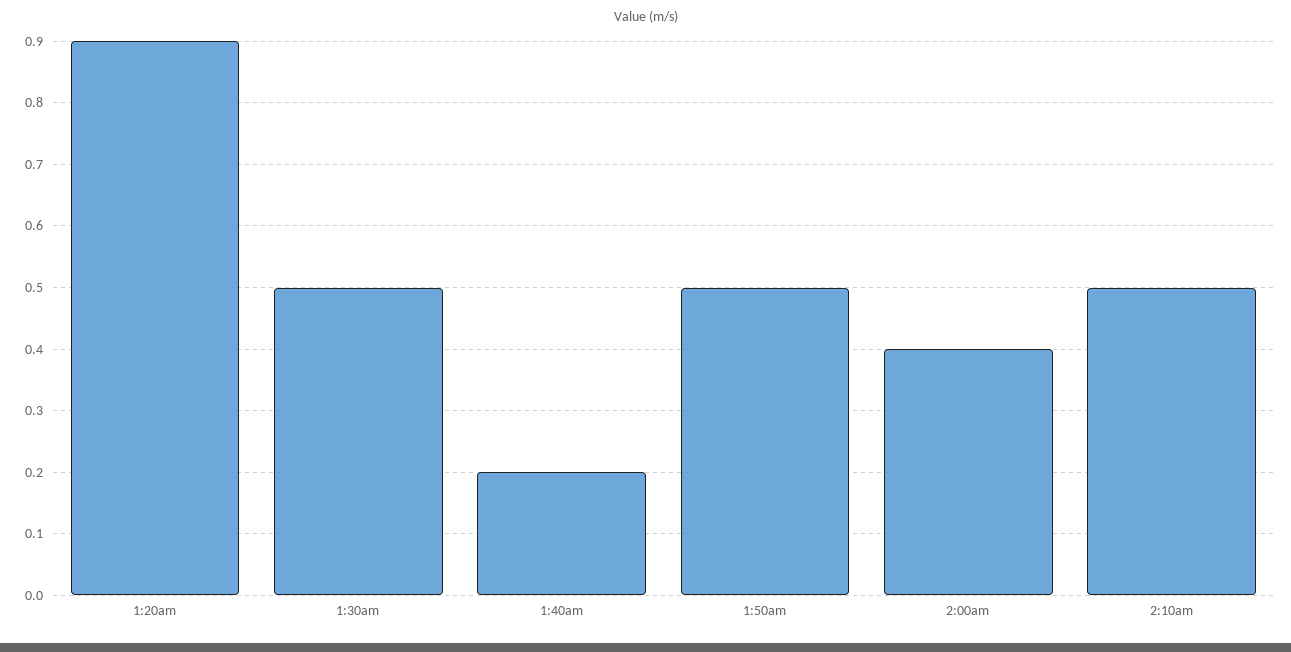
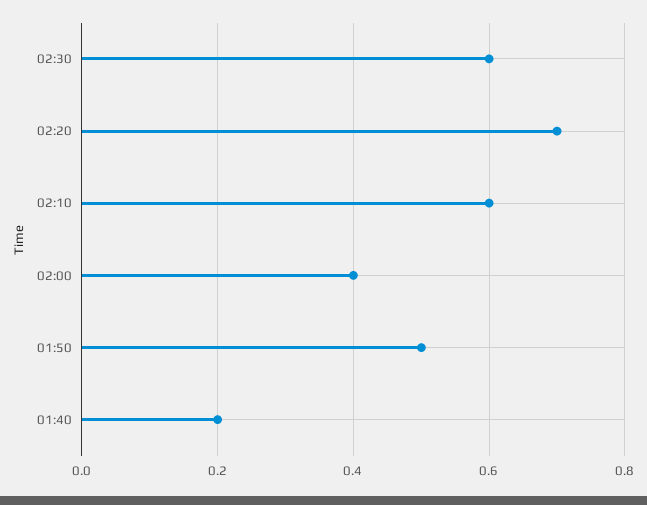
1:20am: 0.9 -> none
1:30am: 0.5 -> none
2:10am: 0.5 -> 0.6
02:30: none -> 0.6
02:20: none -> 0.7

